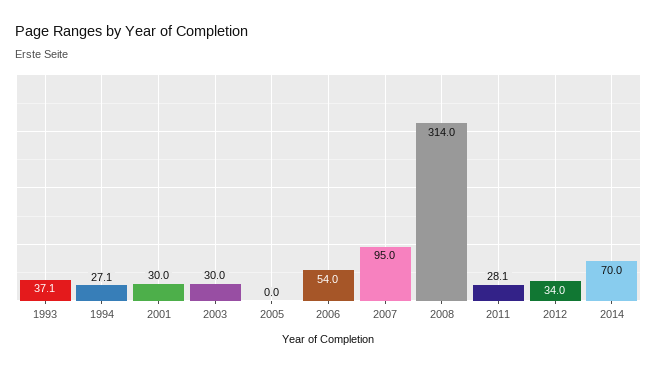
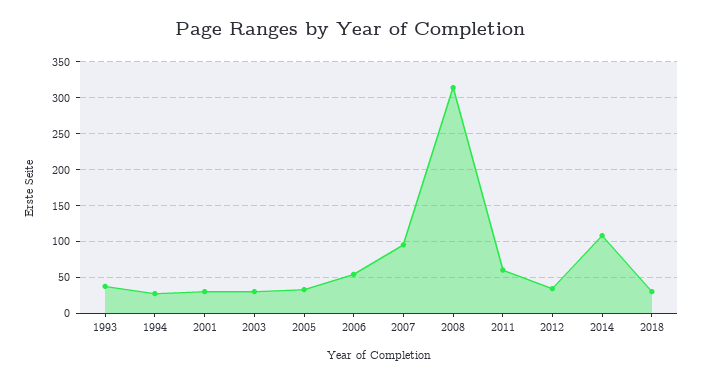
2005: 0 -> 30
2011: 28.1 -> 60
2014: 70 -> 110
2018: none -> 30

